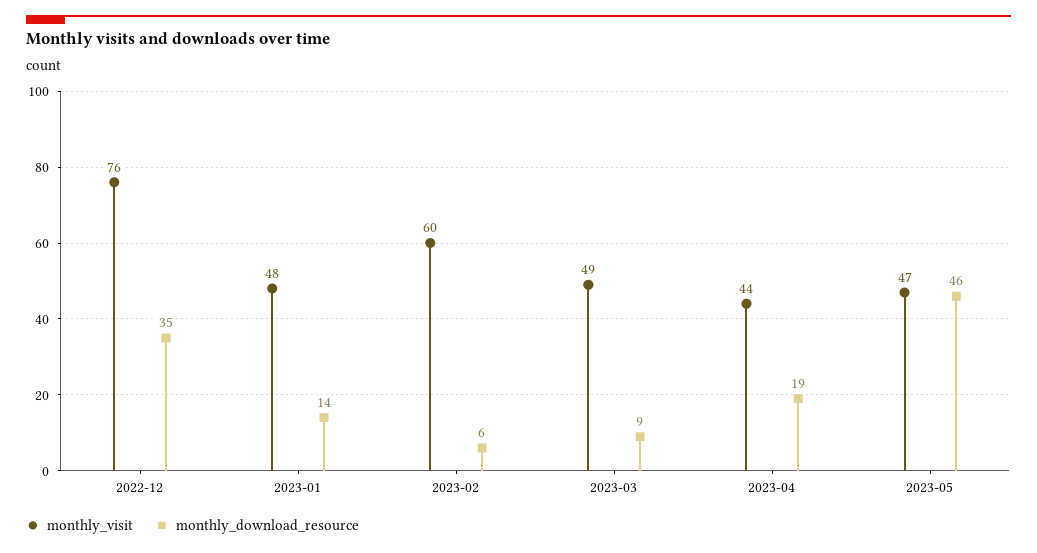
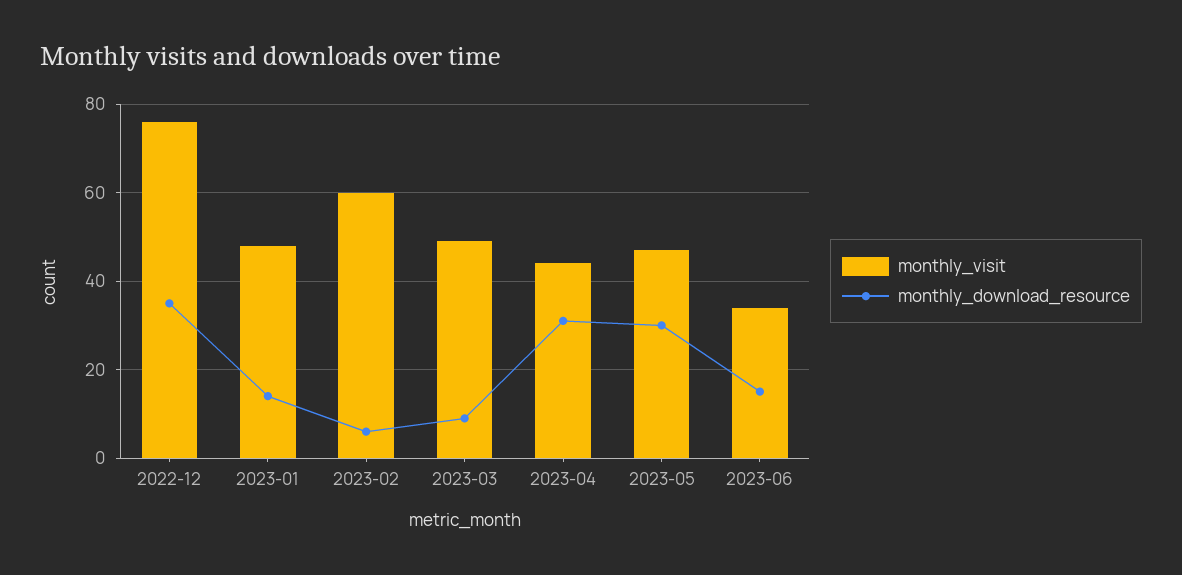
monthly_download_resource, 2023-04: 19 -> 30
monthly_download_resource, 2023-05: 46 -> 30
monthly_visit, 2023-06: none -> 35
monthly_download_resource, 2023-06: none -> 15

